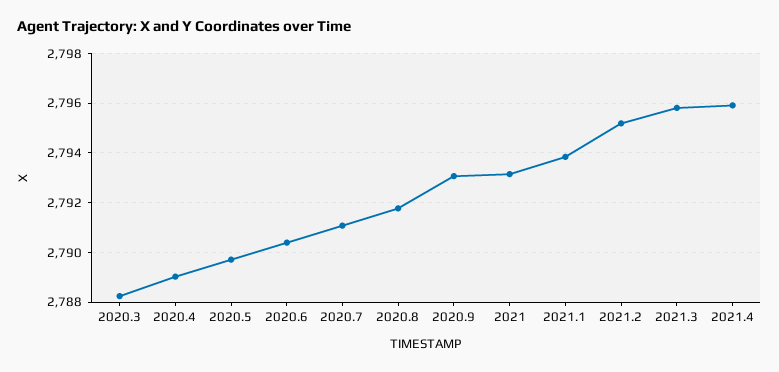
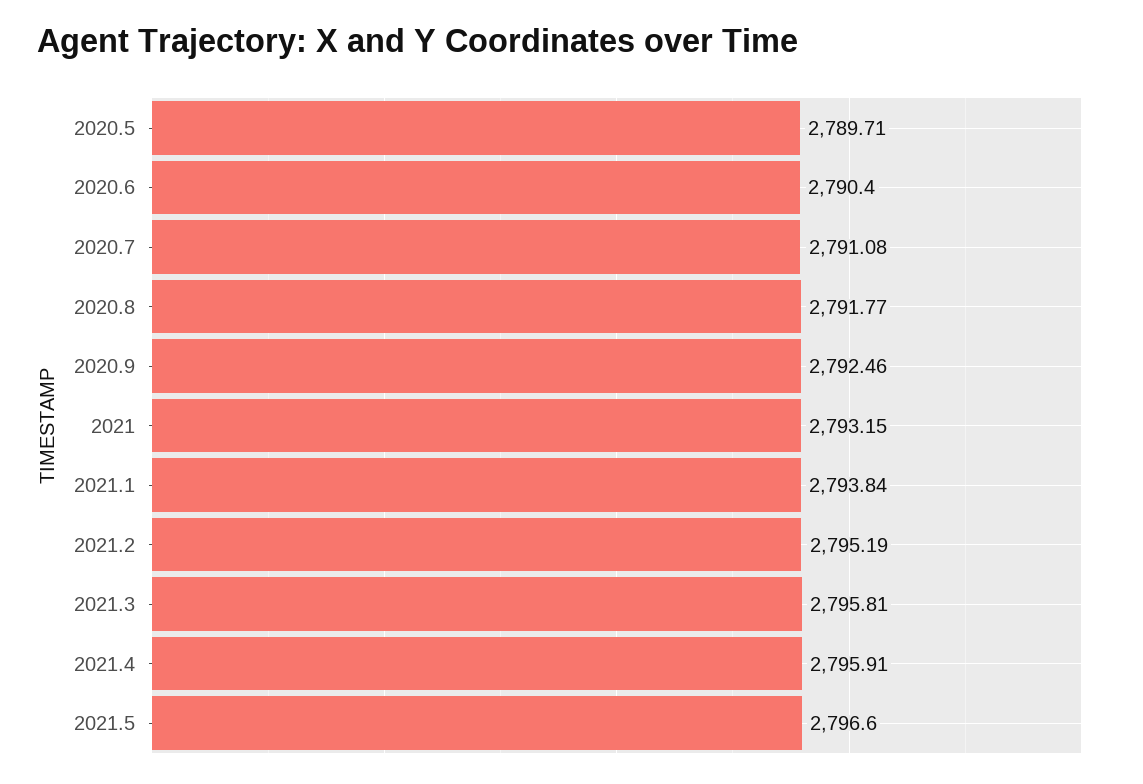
2020.3: 2788.25 -> none
2020.4: 2789 -> none
2020.9: 2793 -> 2792.46
2021.5: none -> 2796.6

